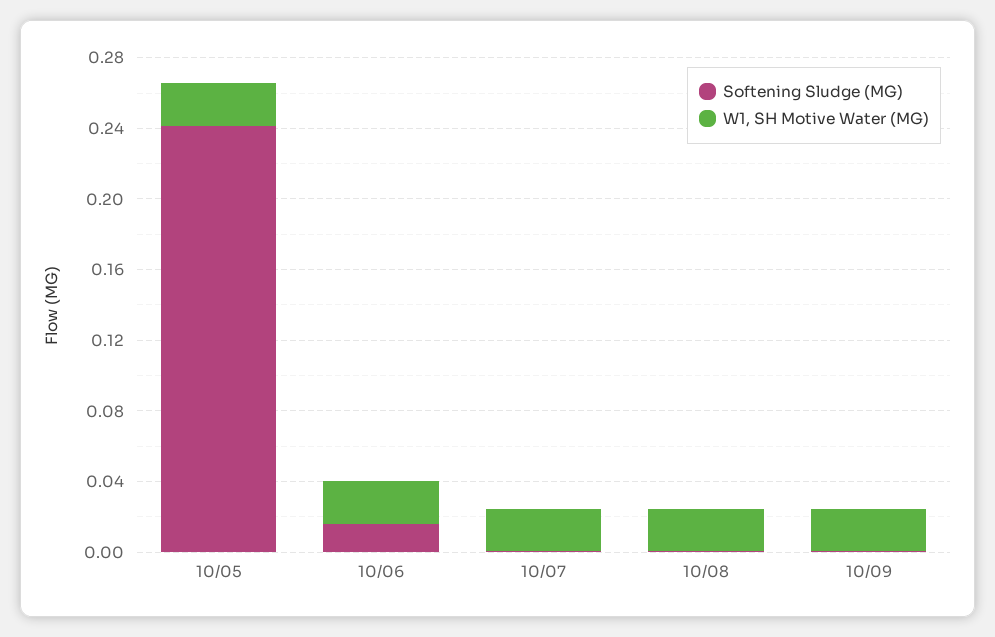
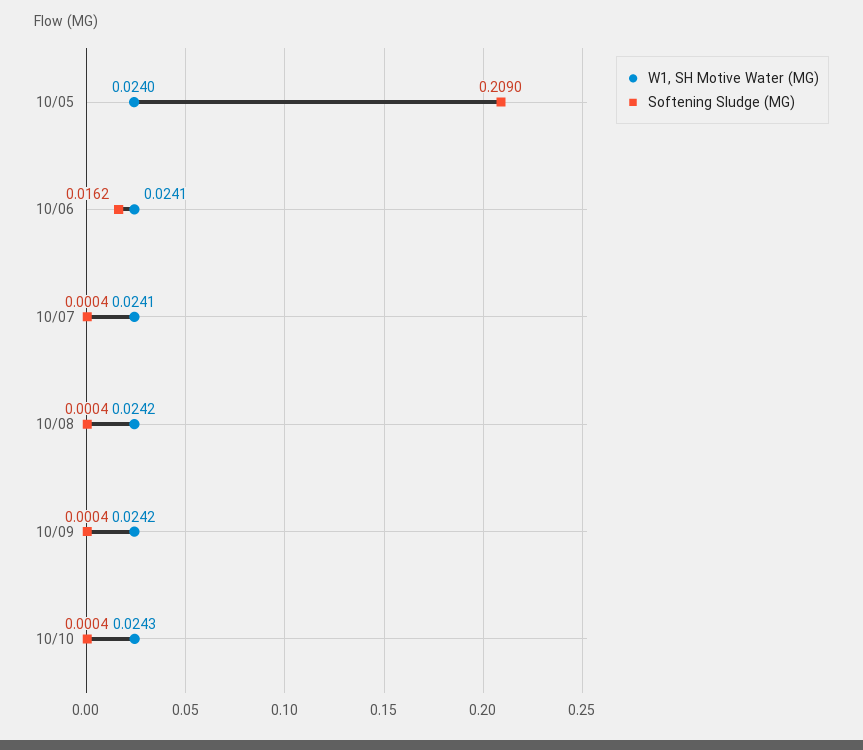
Softening Sludge (MG), 10/05: 0.24 -> 0.209
W1, SH Motive Water (MG), 10/10: none -> 0.0243
Softening Sludge (MG), 10/10: none -> 0.0004

